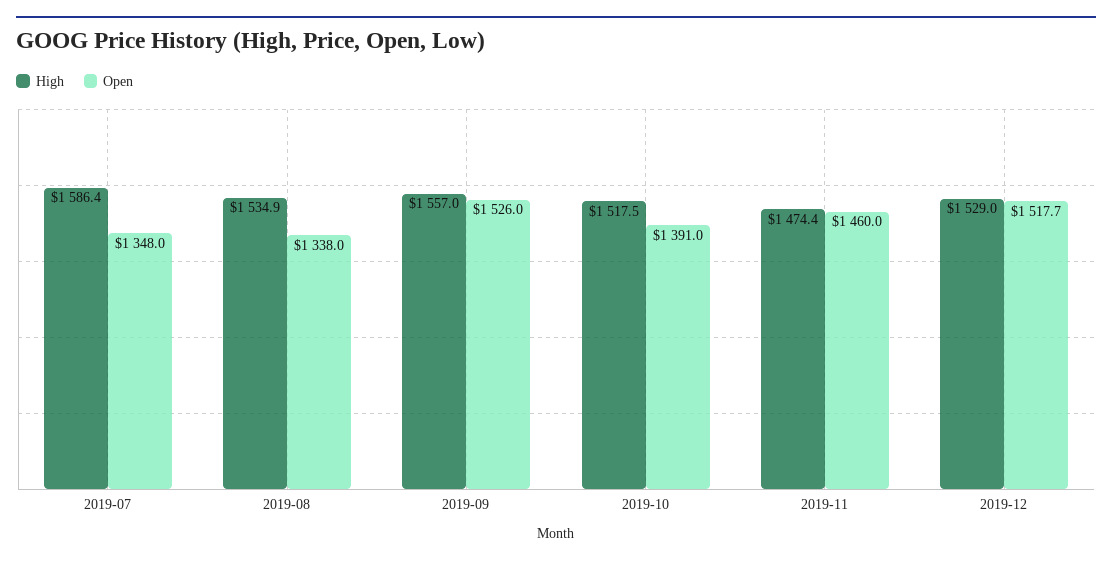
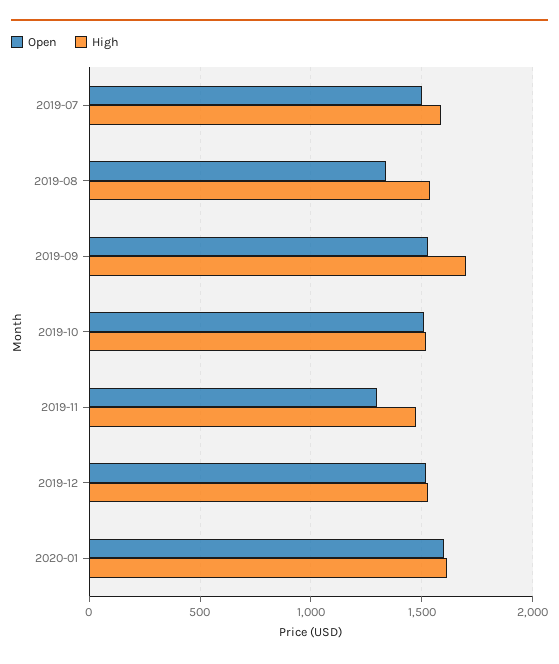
Open, 2019-07: 1348 -> 1500
High, 2019-09: 1557 -> 1700
Open, 2019-10: 1391 -> 1500
Open, 2019-11: 1460 -> 1300
Open, 2020-01: none -> 1600
High, 2020-01: none -> 1600

